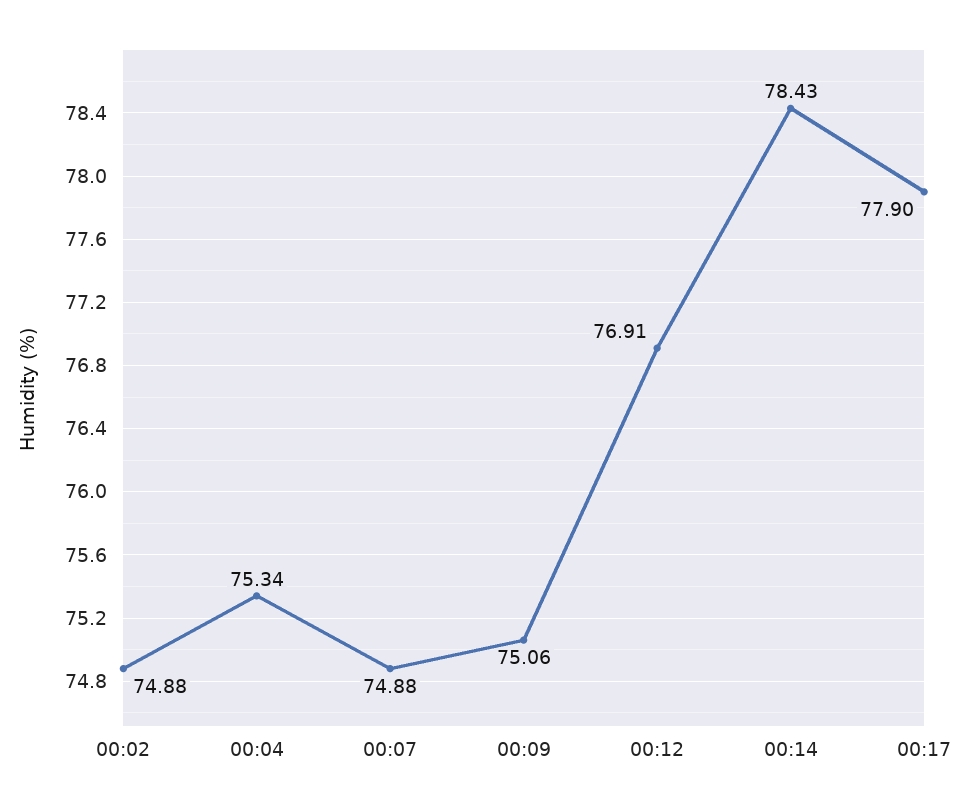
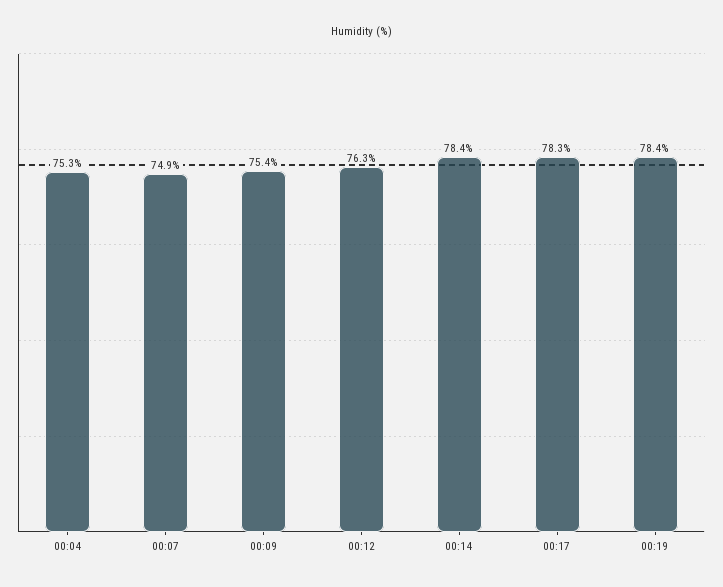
00:02: 74.88 -> none
00:09: 75.06 -> 75.4
00:12: 76.91 -> 76.3
00:17: 77.9 -> 78.3
00:19: none -> 78.4

